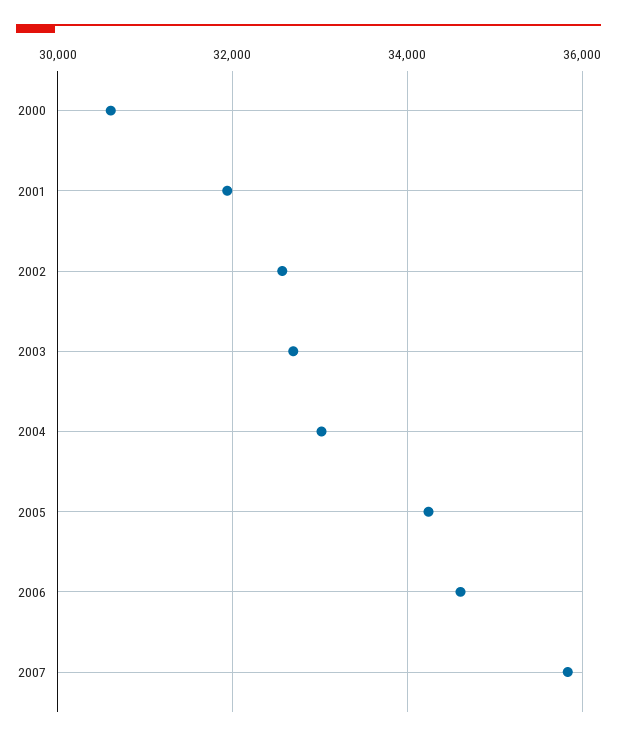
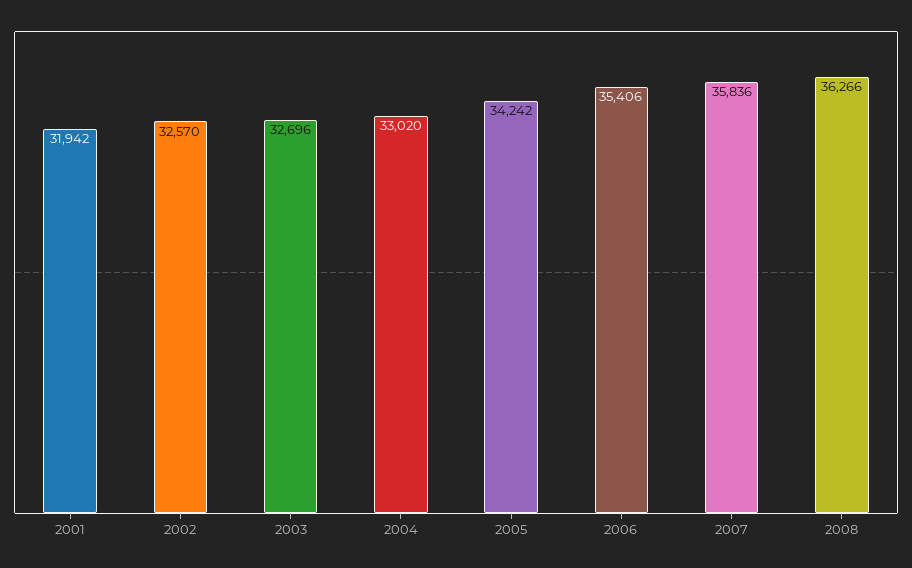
2000: 30600 -> none
2006: 34600 -> 35406
2008: none -> 36266

